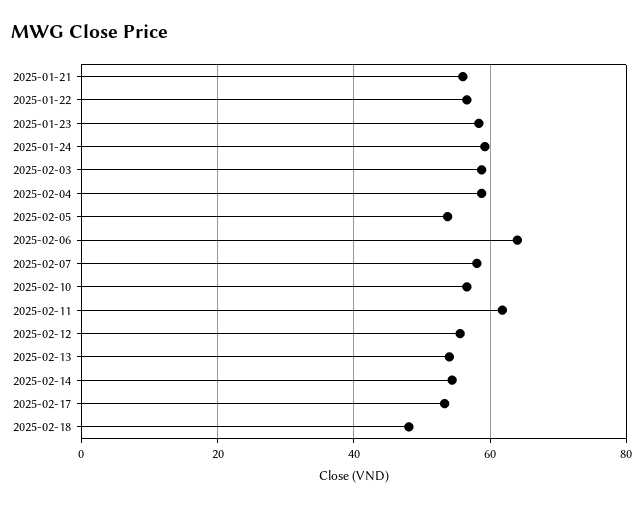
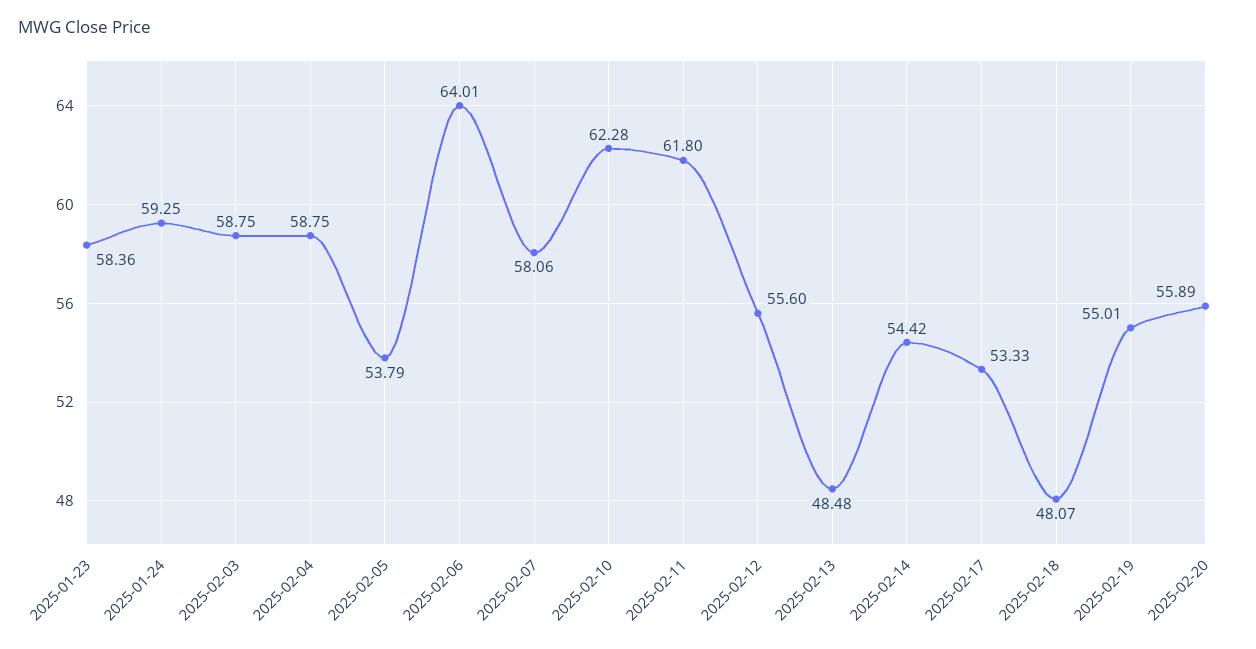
2025-01-21: 56 -> none
2025-01-22: 56 -> none
2025-02-10: 56 -> 62.28
2025-02-13: 54 -> 48.48
2025-02-19: none -> 55.01
2025-02-20: none -> 55.89

